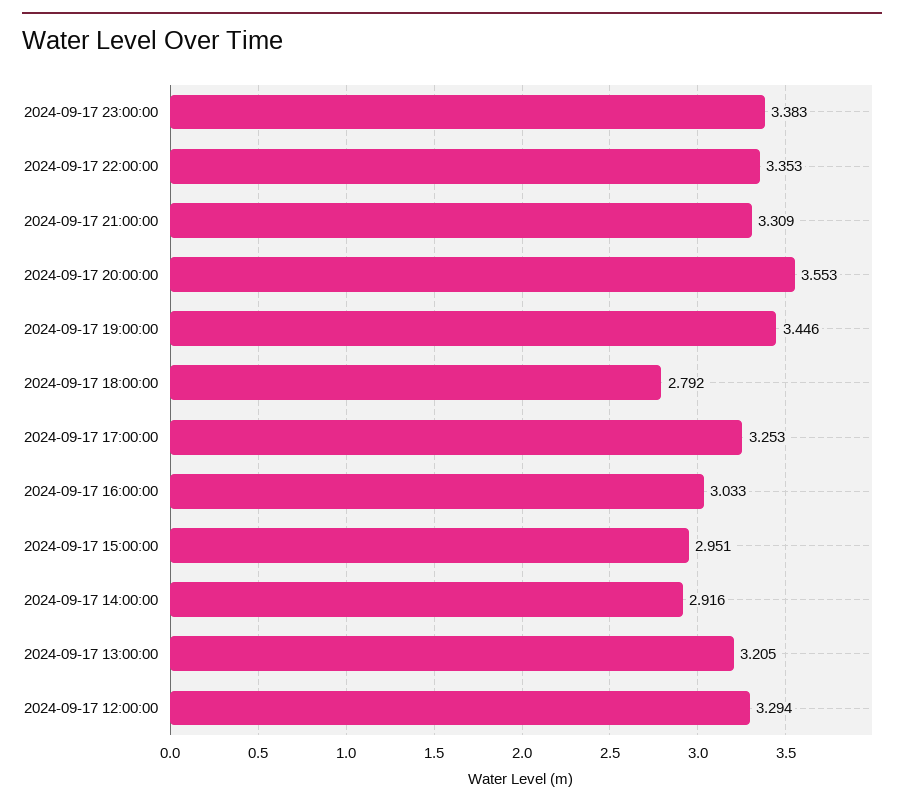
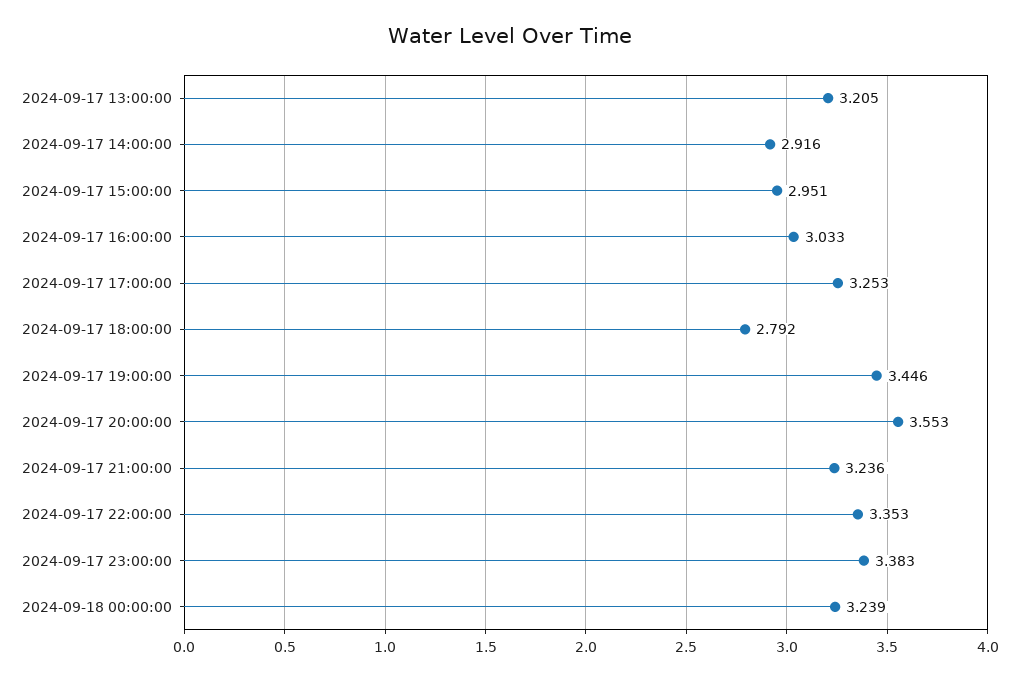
2024-09-17 21:00:00: 3.309 -> 3.236
2024-09-17 12:00:00: 3.294 -> none
2024-09-18 00:00:00: none -> 3.239

